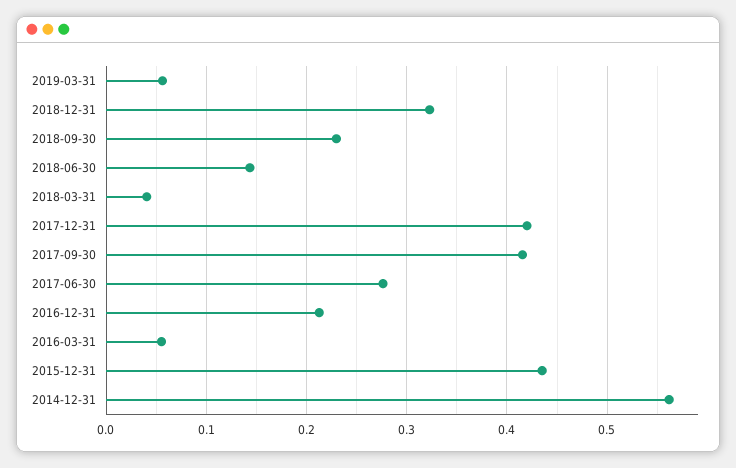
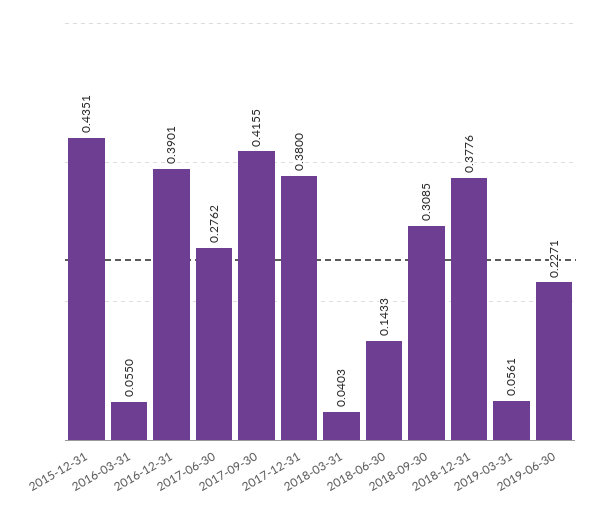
2018-12-31: 0.32 -> 0.3776
2018-09-30: 0.23 -> 0.3085
2017-12-31: 0.42 -> 0.38
2016-12-31: 0.21 -> 0.3901
2014-12-31: 0.56 -> none
2019-06-30: none -> 0.2271

